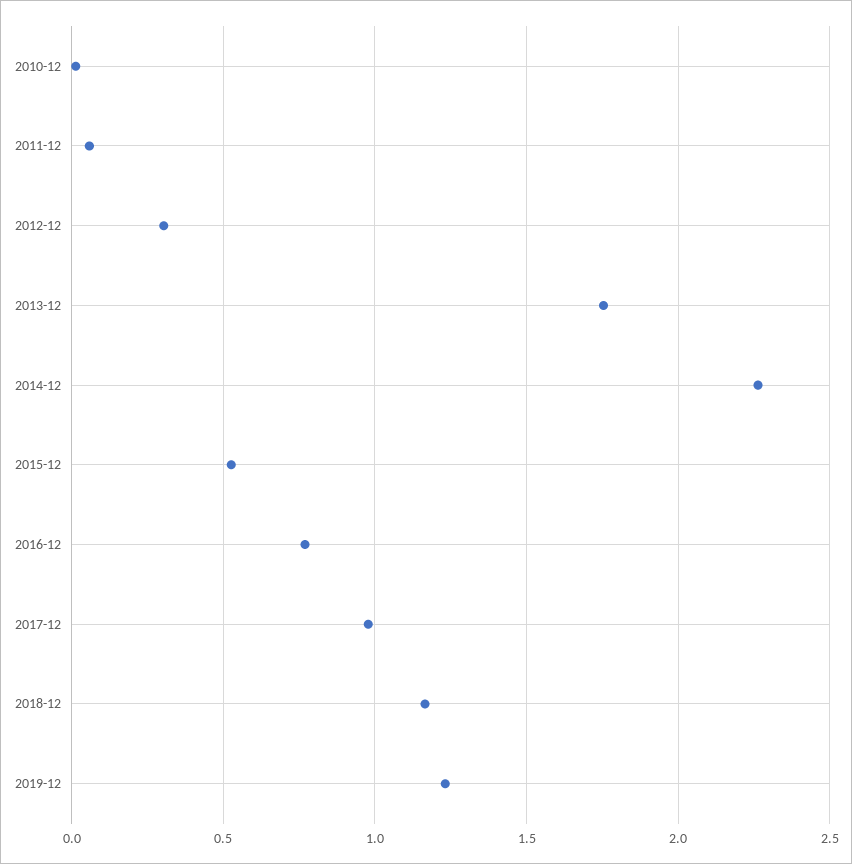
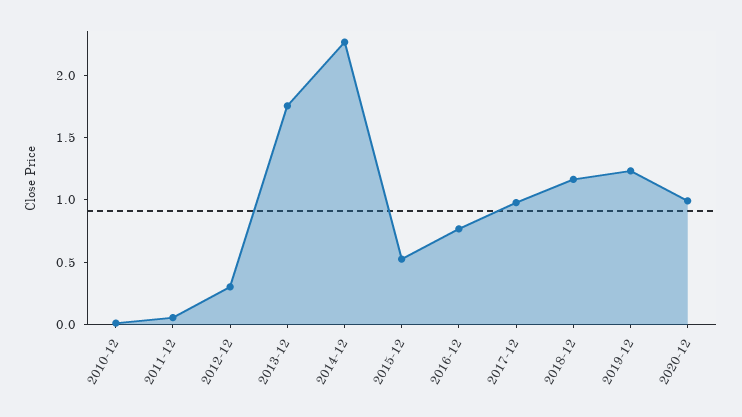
2020-12: none -> 1

